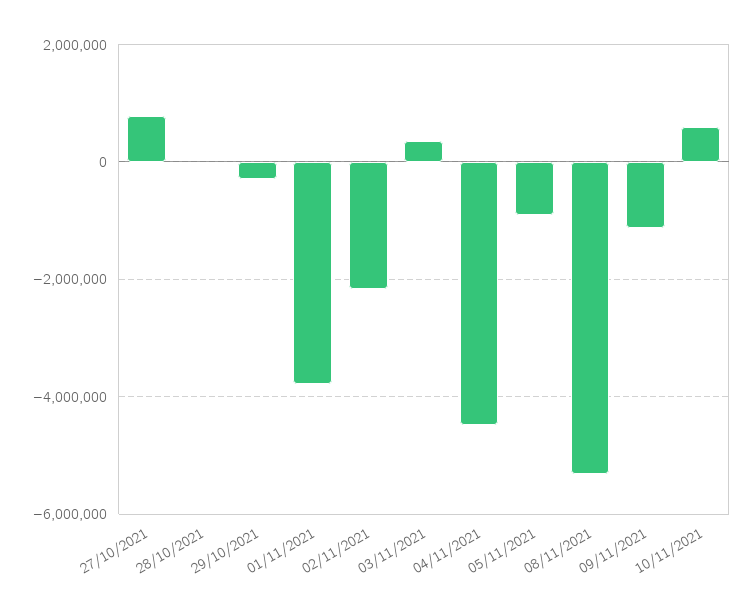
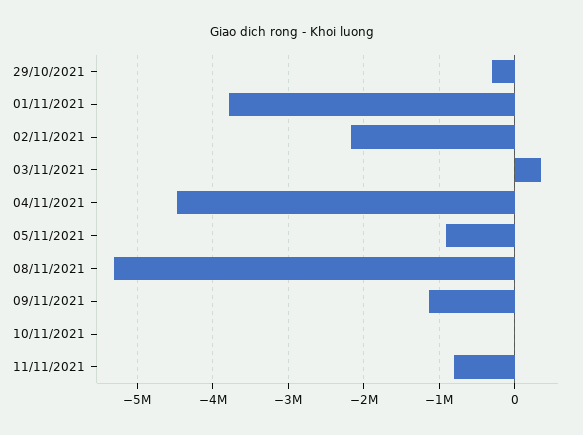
27/10/2021: 800000 -> none
28/10/2021: 0 -> none
10/11/2021: 600000 -> 0
11/11/2021: none -> -800000

